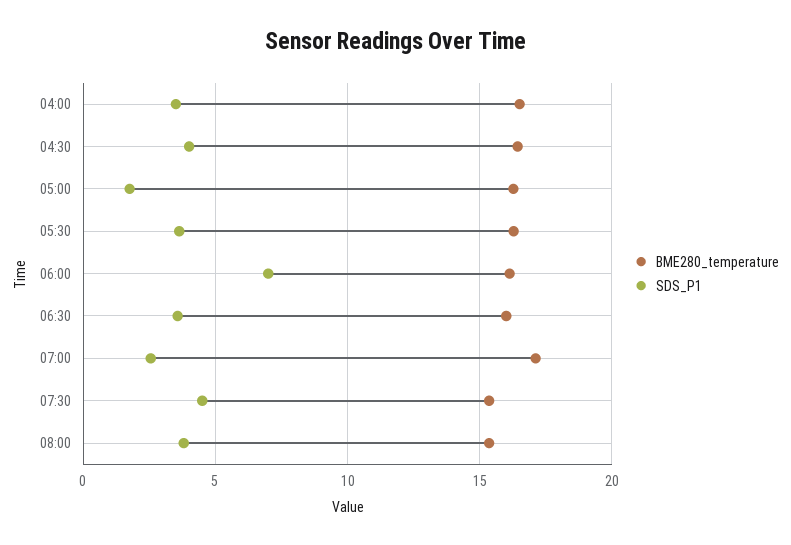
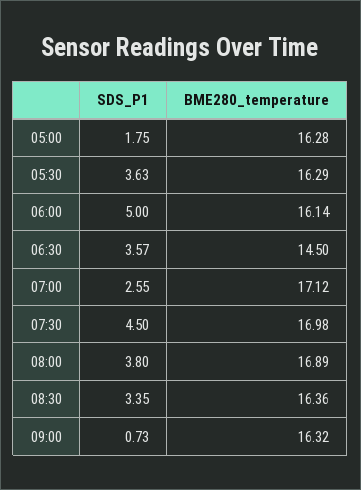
BME280_temperature, 04:00: 16.5 -> none
SDS_P1, 04:00: 3.5 -> none
BME280_temperature, 04:30: 16.5 -> none
SDS_P1, 04:30: 4 -> none
SDS_P1, 06:00: 7 -> 5
BME280_temperature, 06:30: 16 -> 14.5
BME280_temperature, 07:30: 15.5 -> 16.98
BME280_temperature, 08:00: 15.5 -> 16.89
SDS_P1, 08:30: none -> 3.35
BME280_temperature, 08:30: none -> 16.36
SDS_P1, 09:00: none -> 0.73
BME280_temperature, 09:00: none -> 16.32

